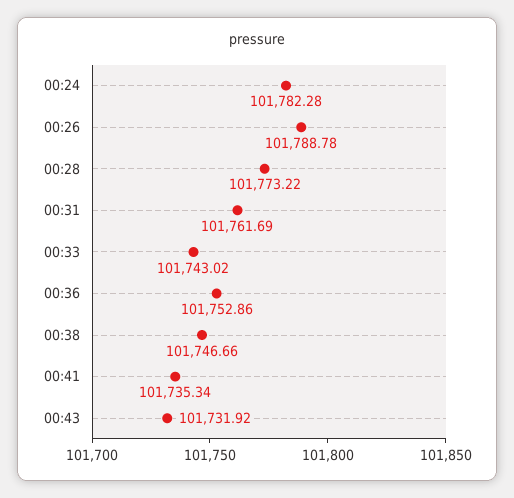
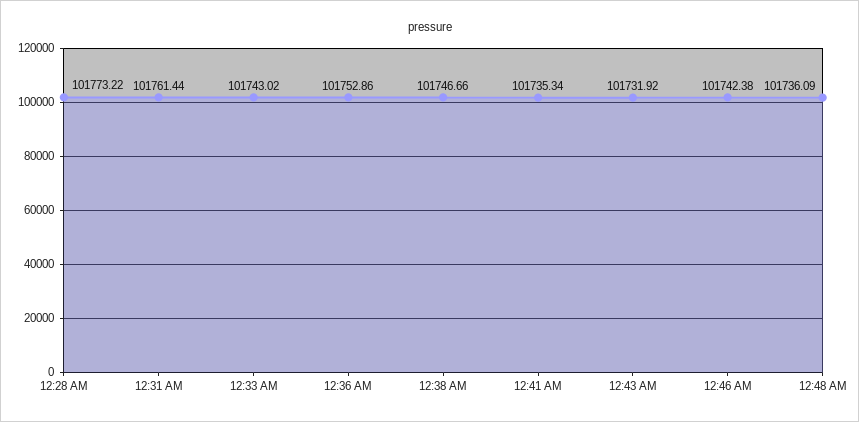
00:24: 101782.28 -> none
00:26: 101788.78 -> none
00:31: 101761.69 -> 101761.44
12:46 AM: none -> 101742.38
12:48 AM: none -> 101736.09

